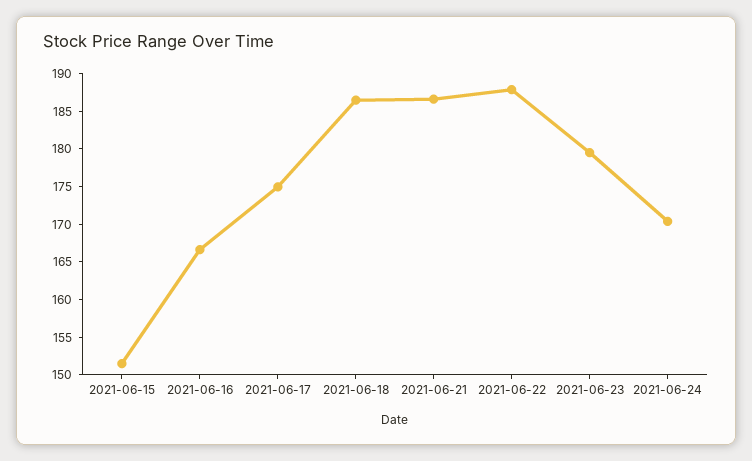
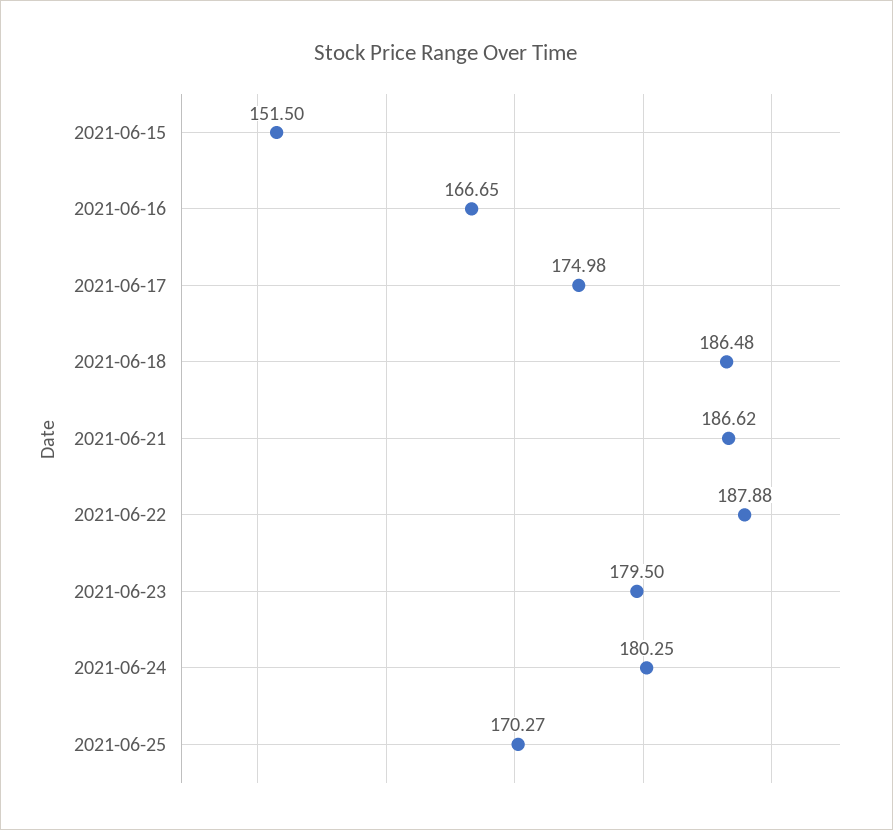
2021-06-24: 170 -> 180.25
2021-06-25: none -> 170.27

